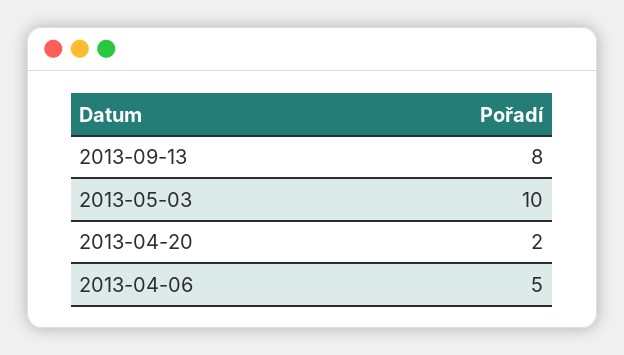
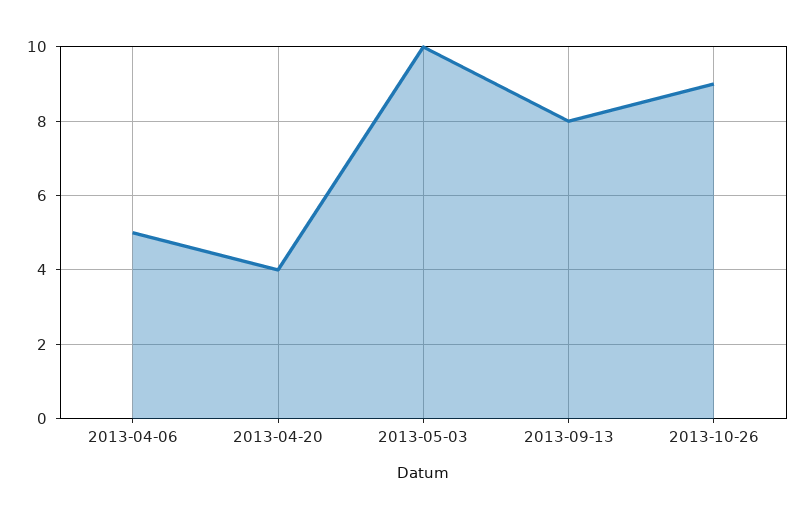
2013-04-20: 2 -> 4
2013-10-26: none -> 9

